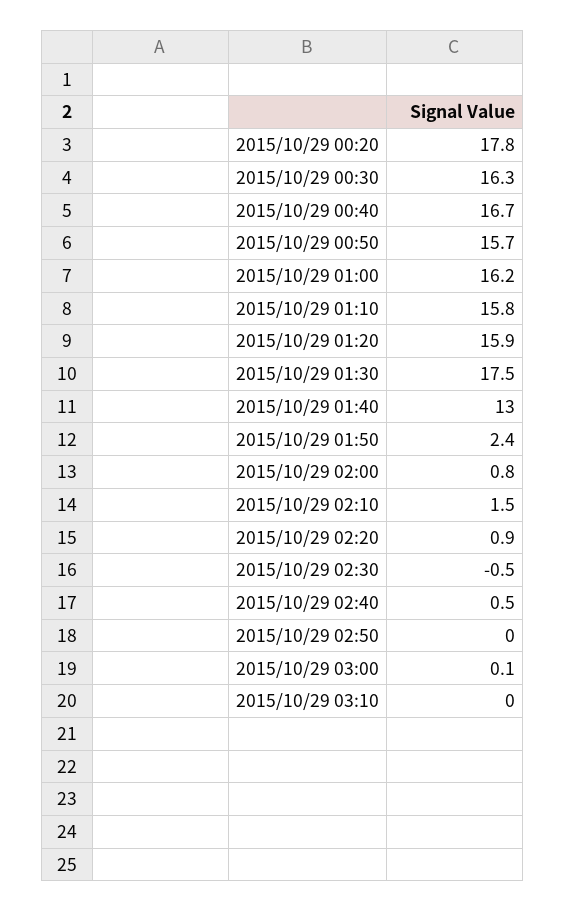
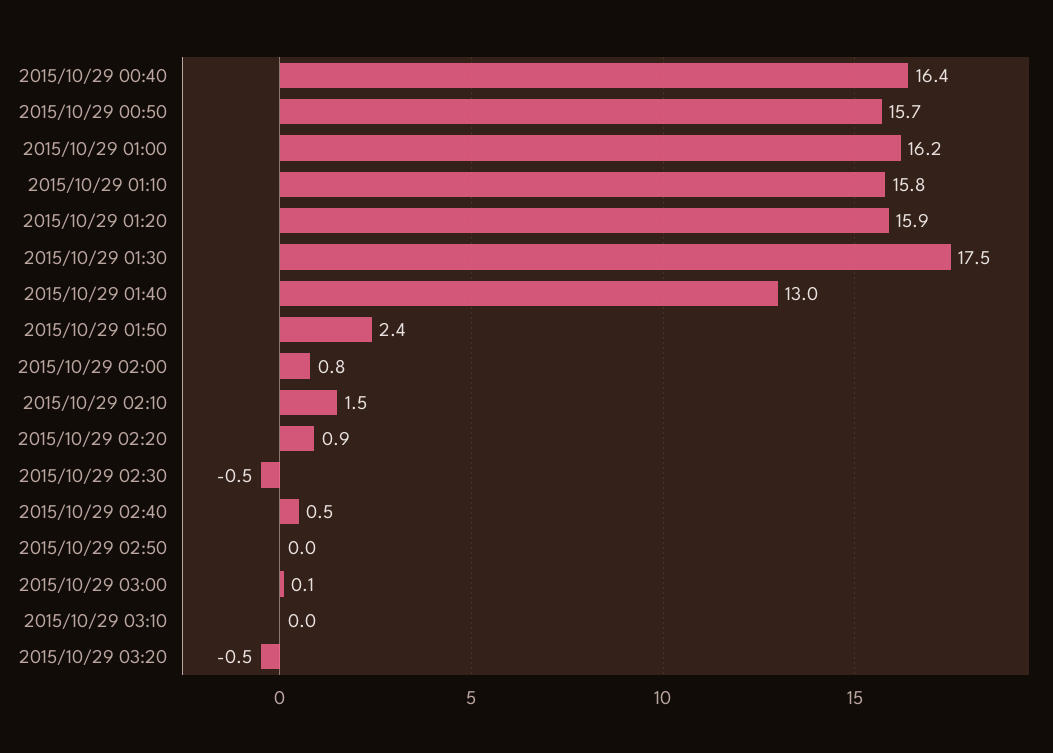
2015/10/29 00:20: 17.8 -> none
2015/10/29 00:30: 16.3 -> none
2015/10/29 00:40: 16.7 -> 16.4
2015/10/29 03:20: none -> -0.5

